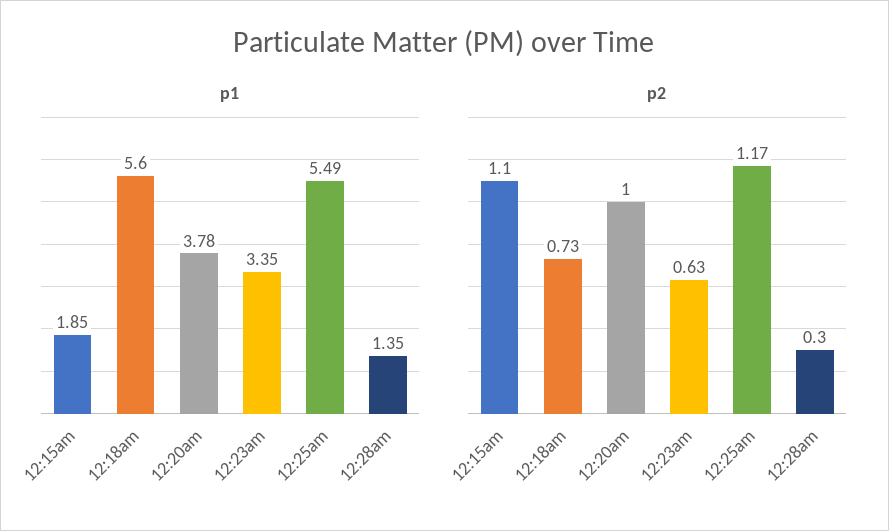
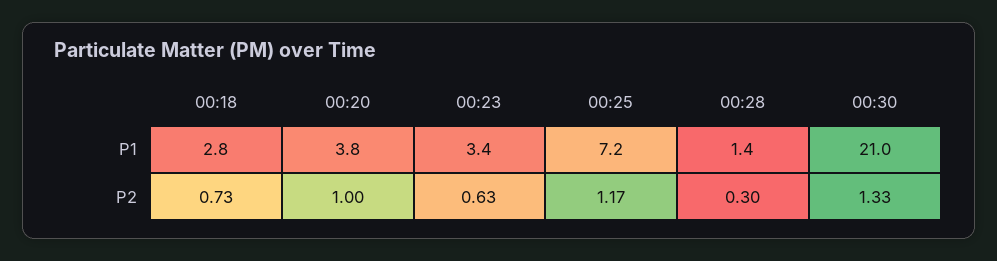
p1, 12:15am: 1.85 -> none
p1, 12:18am: 5.6 -> 2.8
p1, 12:25am: 5.49 -> 7.2
p2, 12:15am: 1.1 -> none
p1, 00:30: none -> 21
p2, 00:30: none -> 1.33

